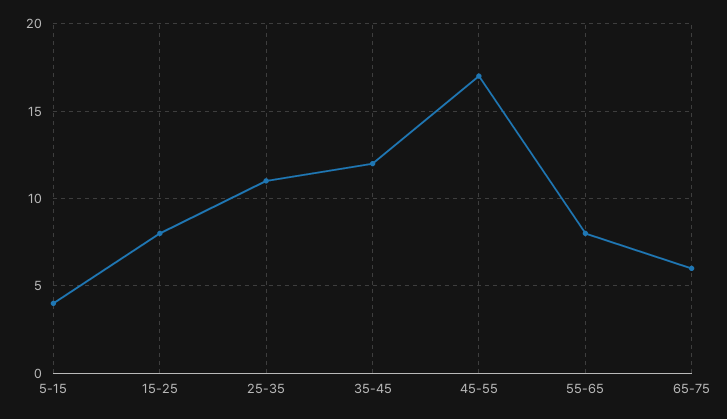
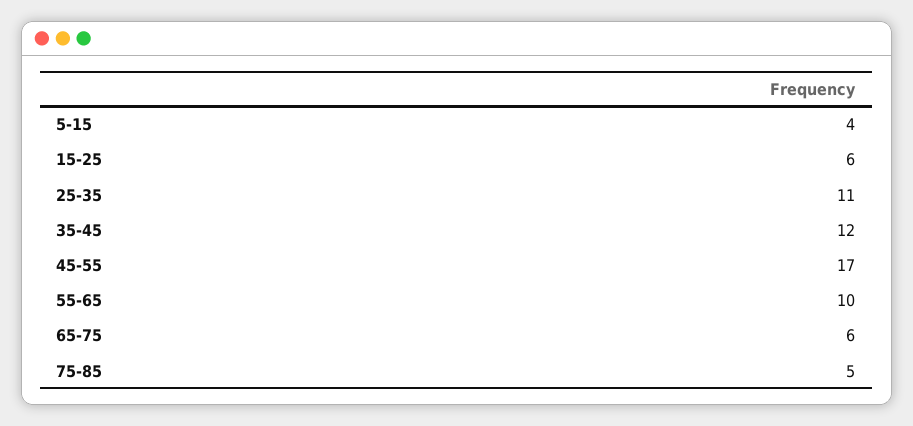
15-25: 8 -> 6
55-65: 8 -> 10
75-85: none -> 5

